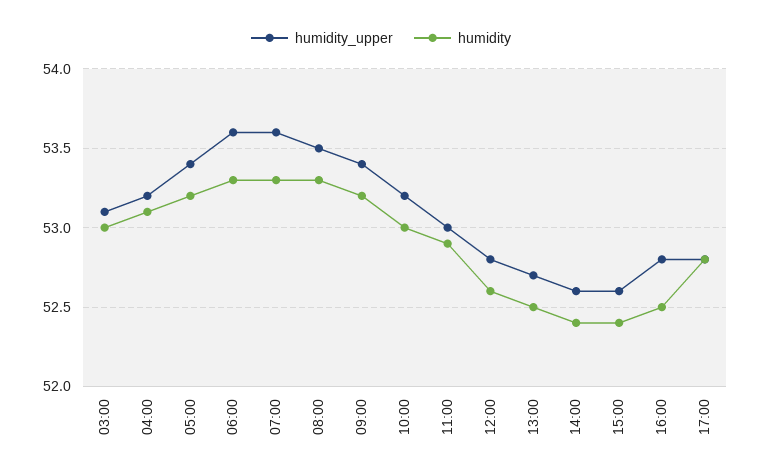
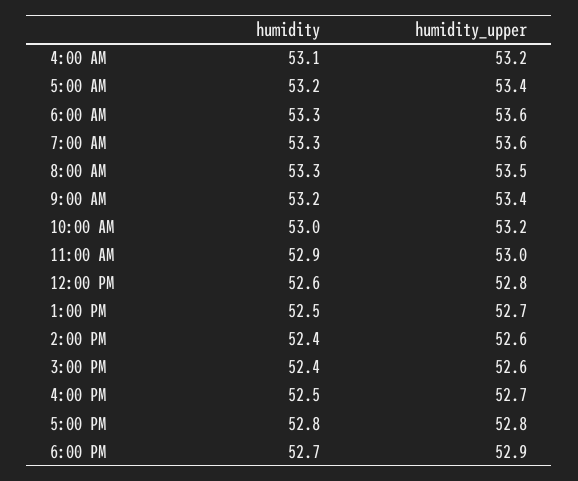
humidity_upper, 03:00: 53.1 -> none
humidity, 03:00: 53 -> none
humidity_upper, 16:00: 52.8 -> 52.7
humidity, 6:00 PM: none -> 52.7
humidity_upper, 6:00 PM: none -> 52.9

